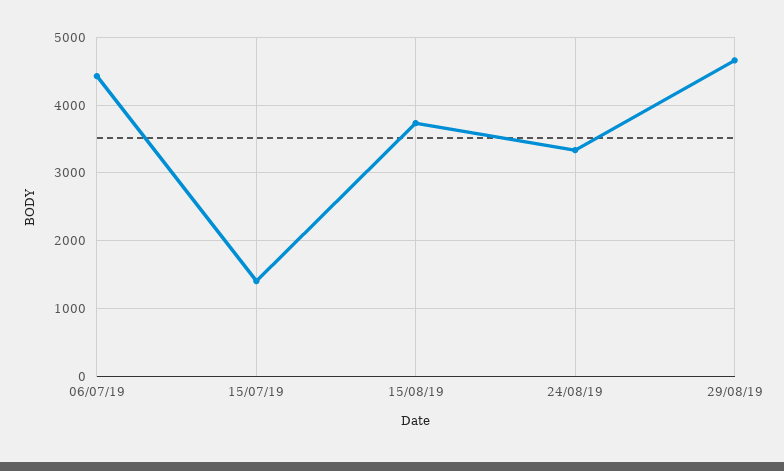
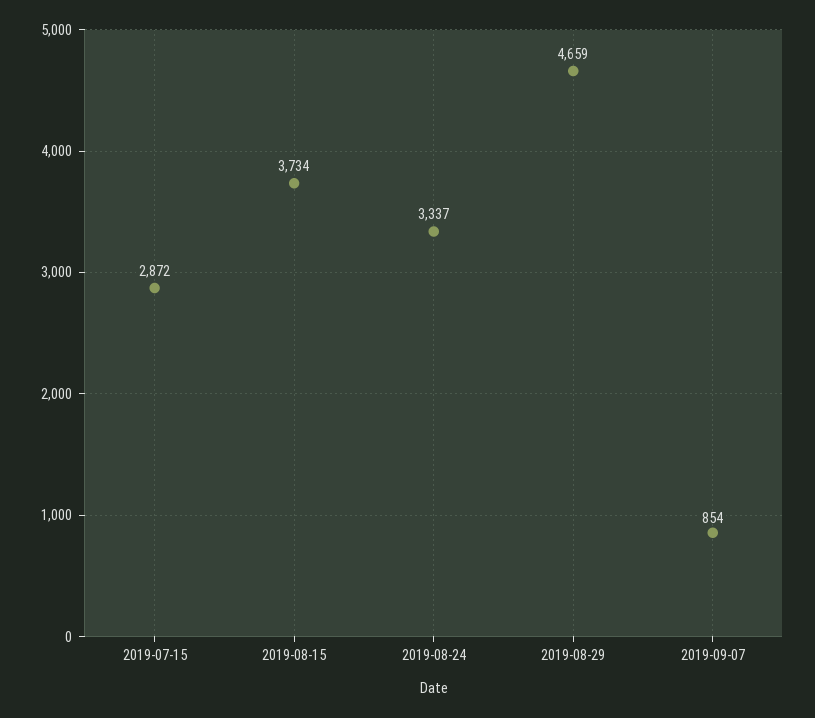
06/07/19: 4400 -> none
15/07/19: 1400 -> 2872
2019-09-07: none -> 854

